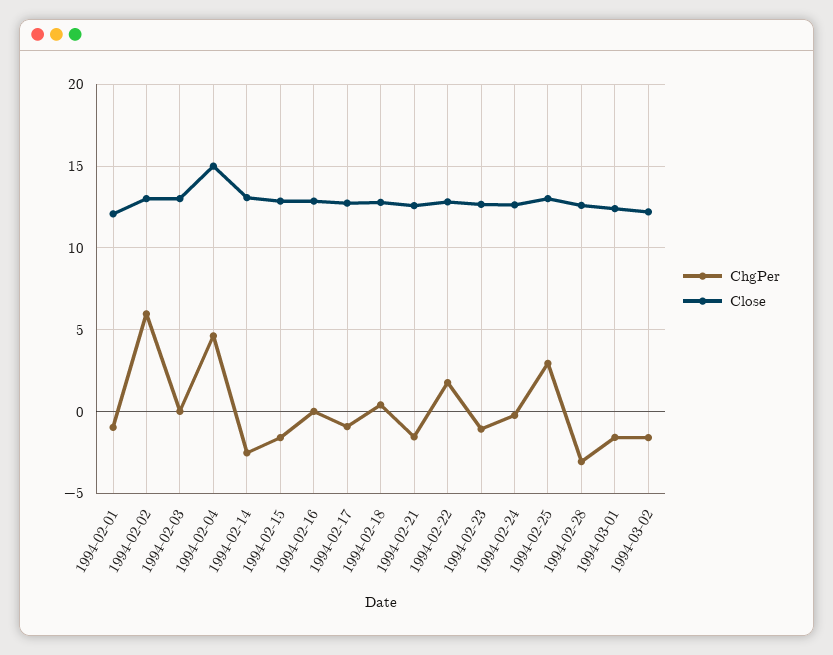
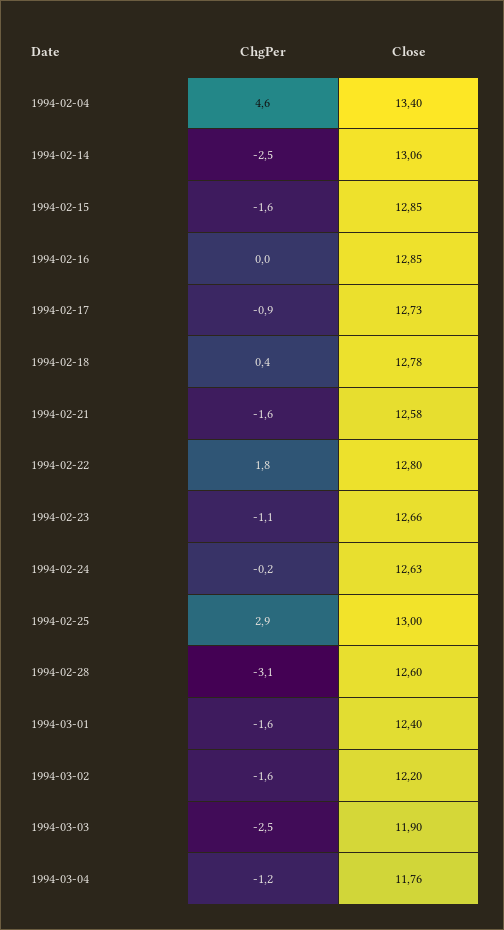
ChgPer, 1994-02-01: -1 -> none
Close, 1994-02-01: 12 -> none
ChgPer, 1994-02-02: 6 -> none
Close, 1994-02-02: 13 -> none
ChgPer, 1994-02-03: 0 -> none
Close, 1994-02-03: 13 -> none
Close, 1994-02-04: 15 -> 13.4
ChgPer, 1994-03-03: none -> -2.5
Close, 1994-03-03: none -> 11.9
ChgPer, 1994-03-04: none -> -1.2
Close, 1994-03-04: none -> 11.76

